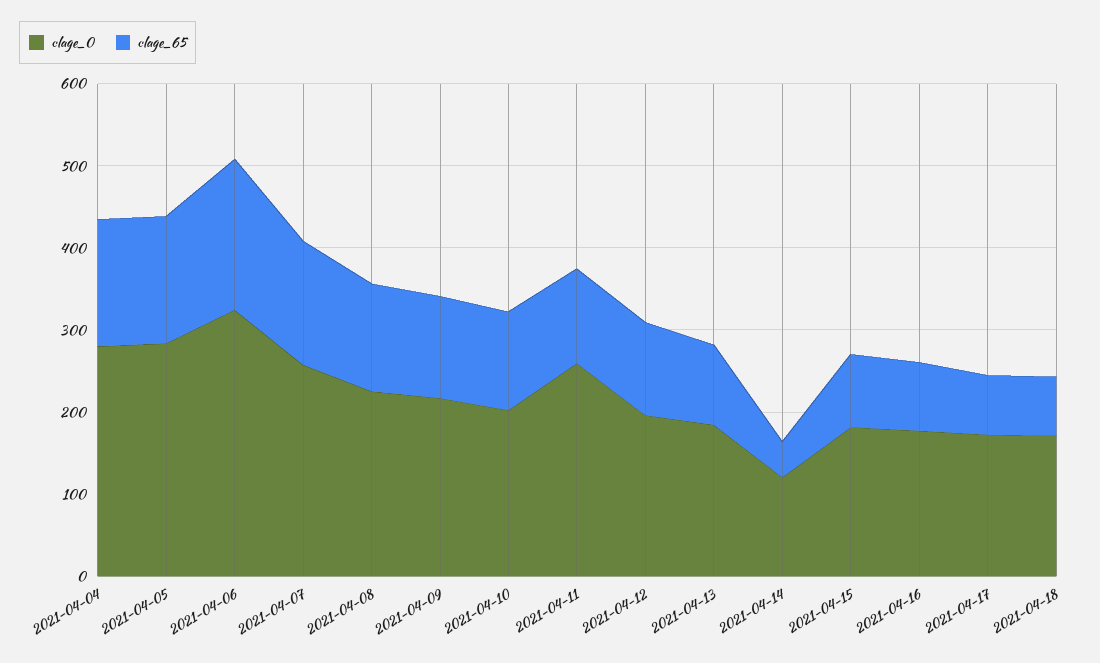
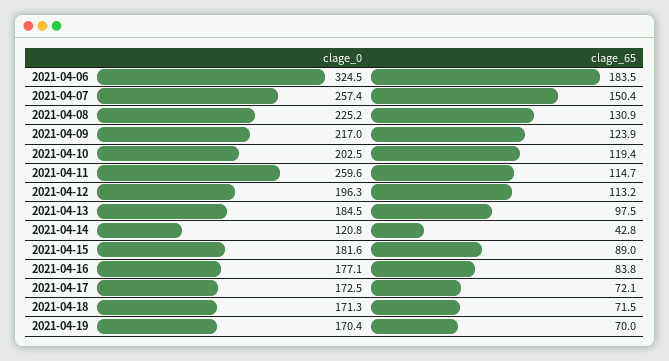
clage_0, 2021-04-04: 280 -> none
clage_65, 2021-04-04: 160 -> none
clage_0, 2021-04-05: 280 -> none
clage_65, 2021-04-05: 160 -> none
clage_0, 2021-04-19: none -> 170.4
clage_65, 2021-04-19: none -> 70

